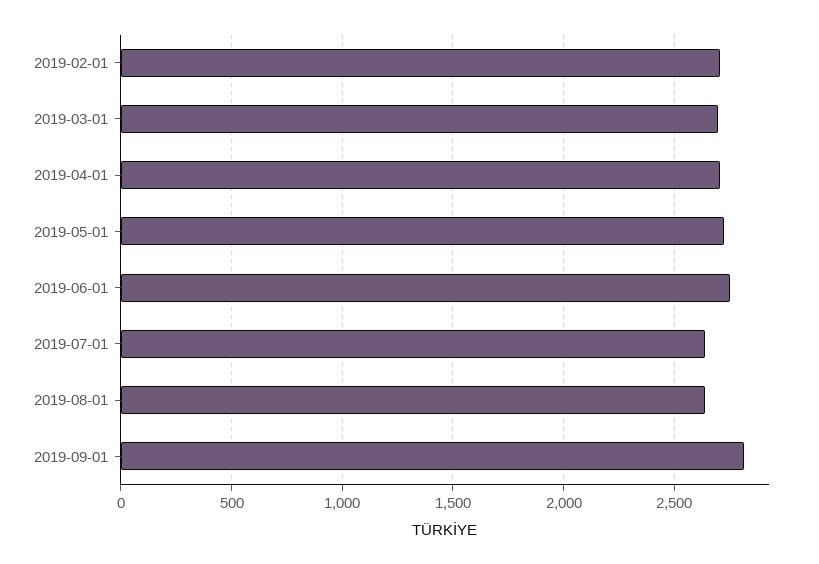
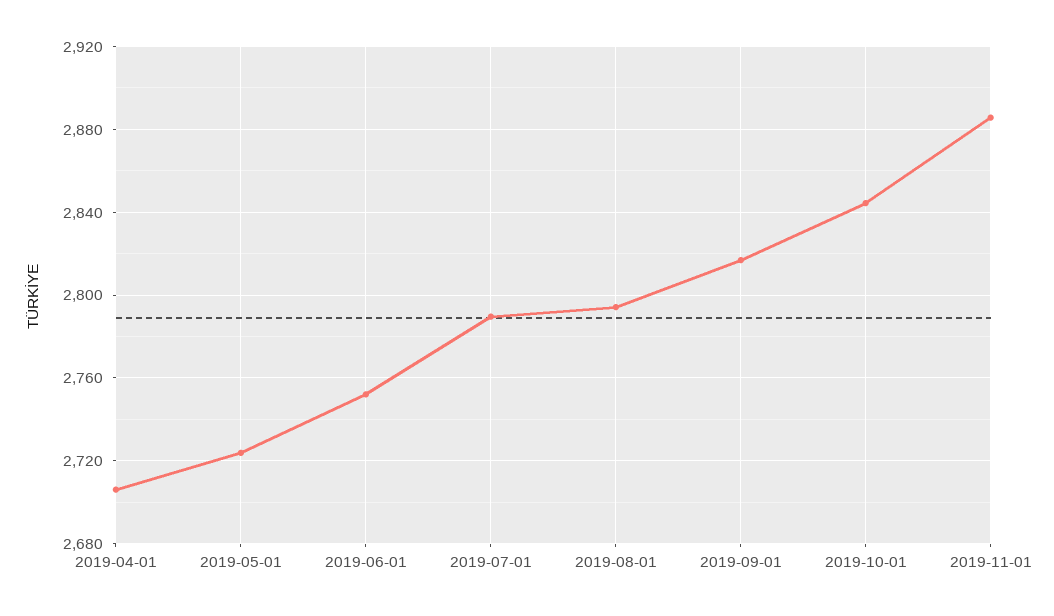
2019-02-01: 2700 -> none
2019-03-01: 2700 -> none
2019-07-01: 2650 -> 2790
2019-08-01: 2650 -> 2795
2019-10-01: none -> 2845
2019-11-01: none -> 2885

